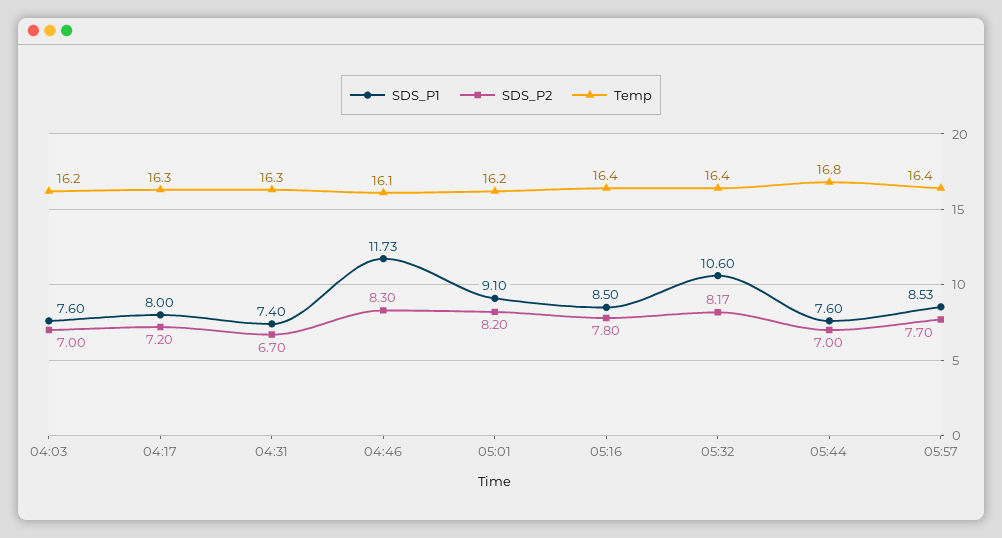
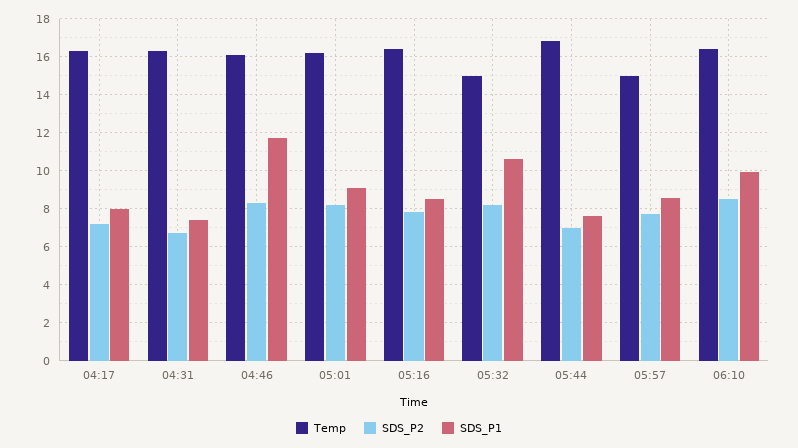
SDS_P1, 04:03: 7.6 -> none
SDS_P2, 04:03: 7 -> none
Temp, 04:03: 16.2 -> none
Temp, 05:32: 16.4 -> 15
Temp, 05:57: 16.4 -> 15
Temp, 06:10: none -> 16.5
SDS_P2, 06:10: none -> 8.5
SDS_P1, 06:10: none -> 10

